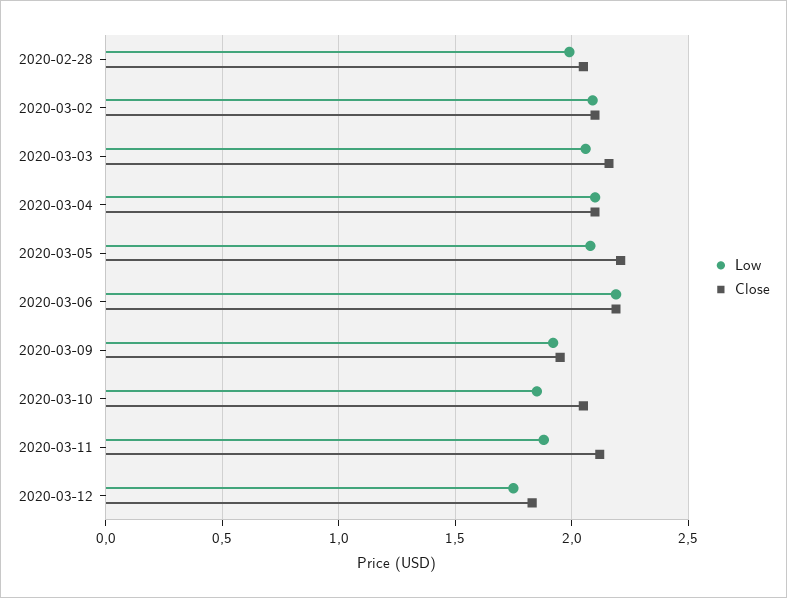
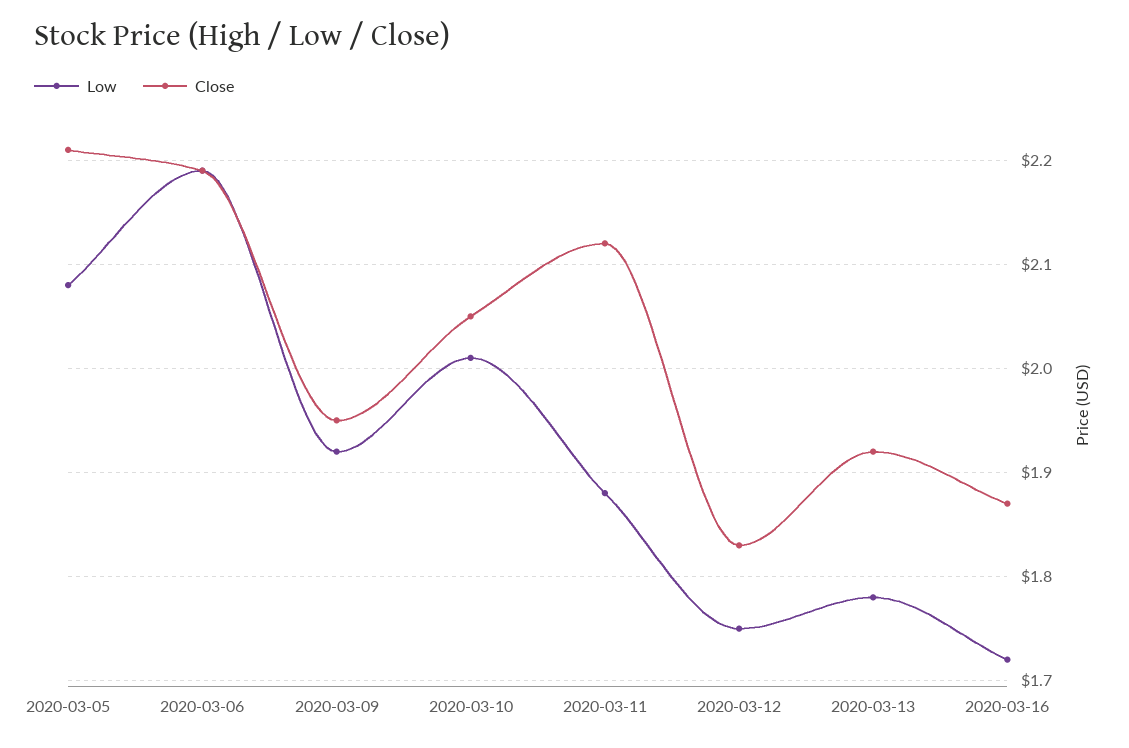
Low, 2020-02-28: 2 -> none
Close, 2020-02-28: 2.05 -> none
Low, 2020-03-02: 2.1 -> none
Close, 2020-03-02: 2.1 -> none
Low, 2020-03-03: 2.05 -> none
Close, 2020-03-03: 2.15 -> none
Low, 2020-03-04: 2.1 -> none
Close, 2020-03-04: 2.1 -> none
Low, 2020-03-10: 1.85 -> 2.01
Low, 2020-03-13: none -> 1.78
Close, 2020-03-13: none -> 1.92
Low, 2020-03-16: none -> 1.72
Close, 2020-03-16: none -> 1.87

